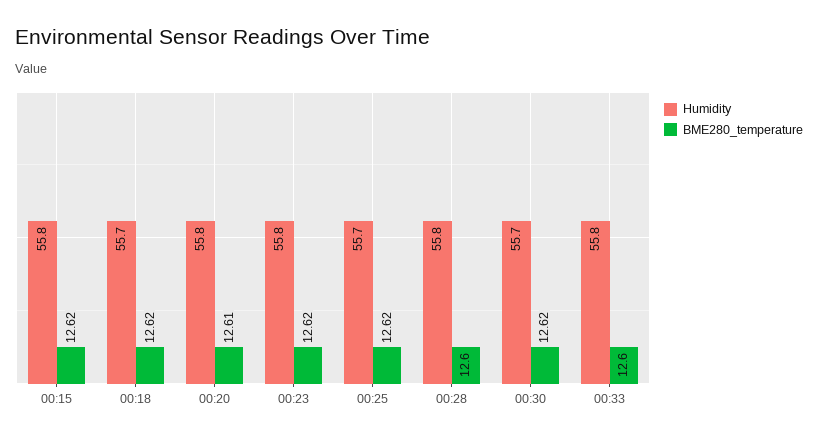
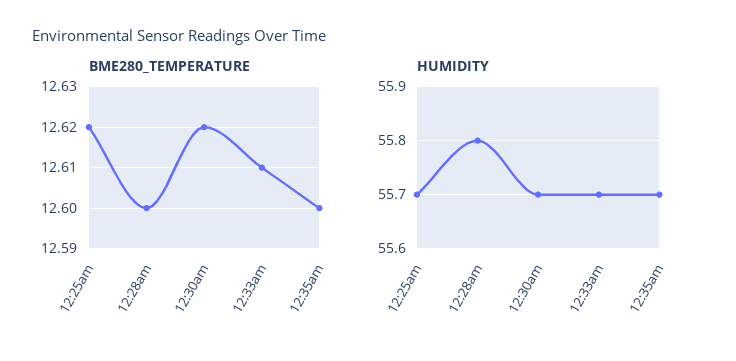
Humidity, 00:15: 55.8 -> none
BME280_temperature, 00:15: 12.62 -> none
Humidity, 00:18: 55.7 -> none
BME280_temperature, 00:18: 12.62 -> none
Humidity, 00:20: 55.8 -> none
BME280_temperature, 00:20: 12.61 -> none
Humidity, 00:23: 55.8 -> none
BME280_temperature, 00:23: 12.62 -> none
Humidity, 00:33: 55.8 -> 55.7
BME280_temperature, 00:33: 12.6 -> 12.61
BME280_temperature, 12:35am: none -> 12.6
Humidity, 12:35am: none -> 55.7

